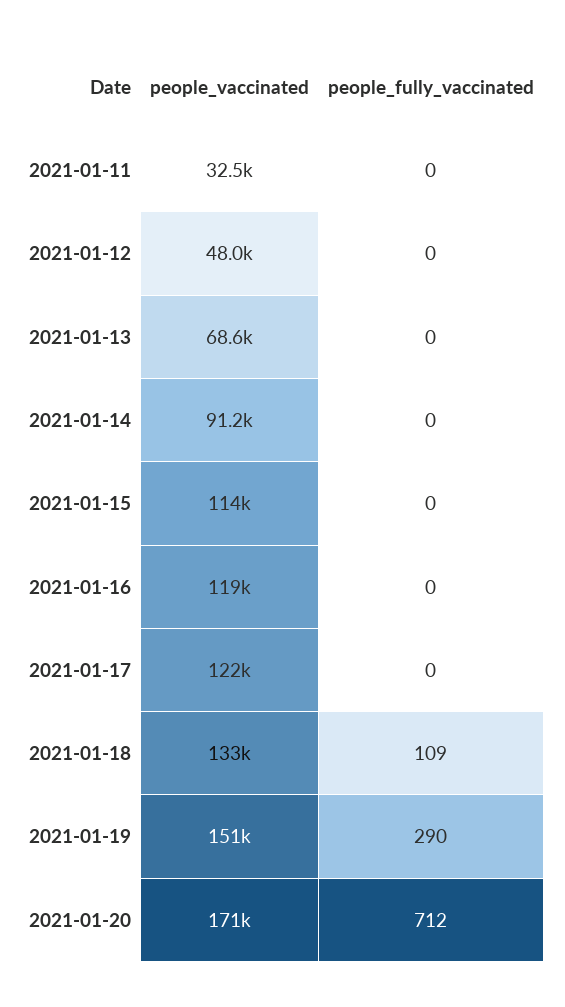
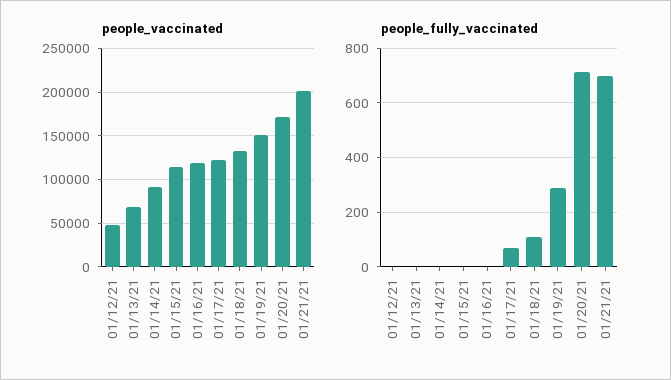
people_vaccinated, 2021-01-11: 32500 -> none
people_fully_vaccinated, 2021-01-11: 0 -> none
people_fully_vaccinated, 2021-01-17: 0 -> 75
people_vaccinated, 01/21/21: none -> 200000
people_fully_vaccinated, 01/21/21: none -> 700

